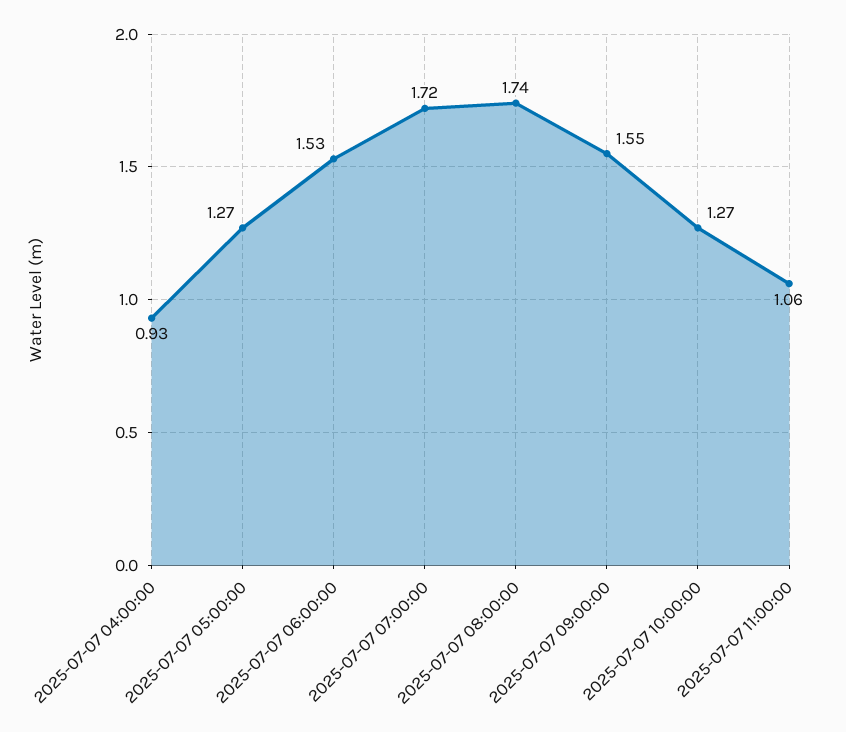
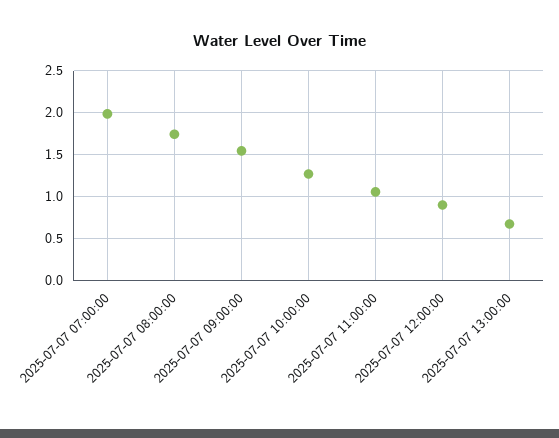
2025-07-07 04:00:00: 0.93 -> none
2025-07-07 05:00:00: 1.27 -> none
2025-07-07 06:00:00: 1.53 -> none
2025-07-07 07:00:00: 1.72 -> 2
2025-07-07 12:00:00: none -> 0.9
2025-07-07 13:00:00: none -> 0.7

